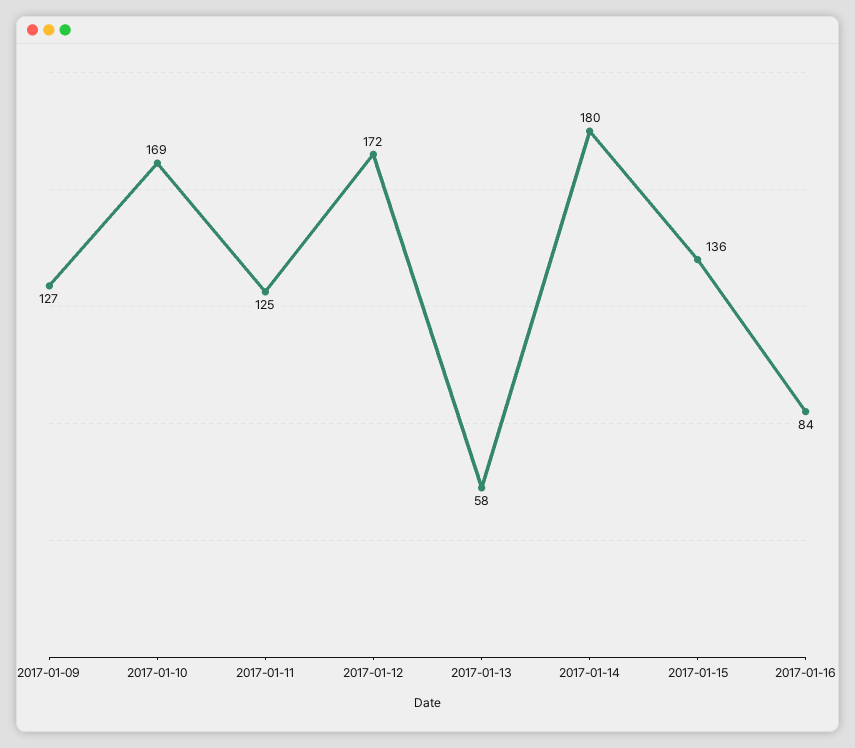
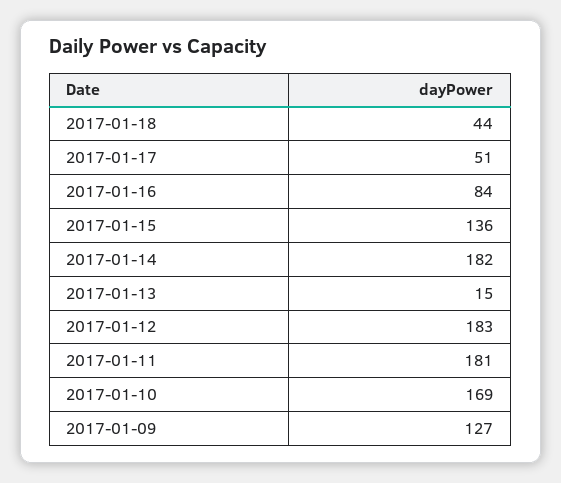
2017-01-11: 125 -> 181
2017-01-12: 172 -> 183
2017-01-13: 58 -> 15
2017-01-14: 180 -> 182
2017-01-18: none -> 44
2017-01-17: none -> 51

